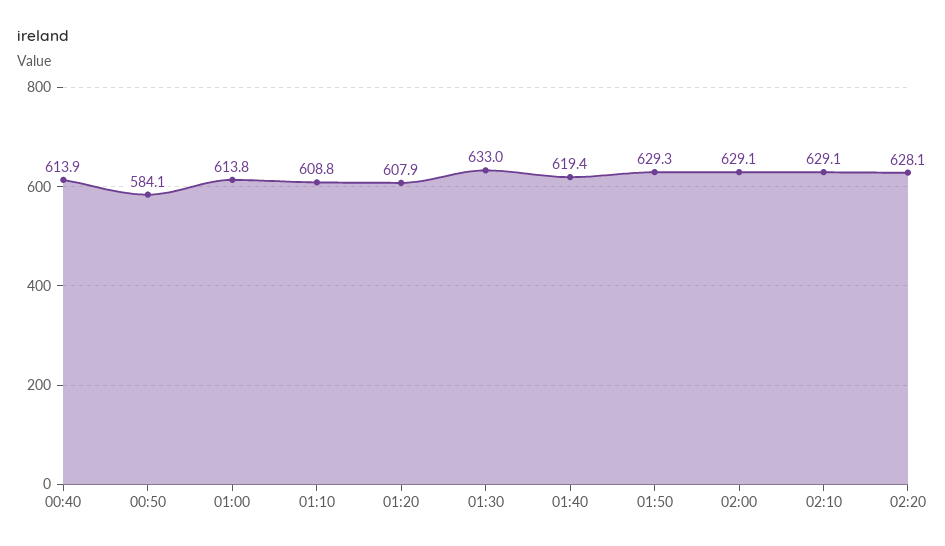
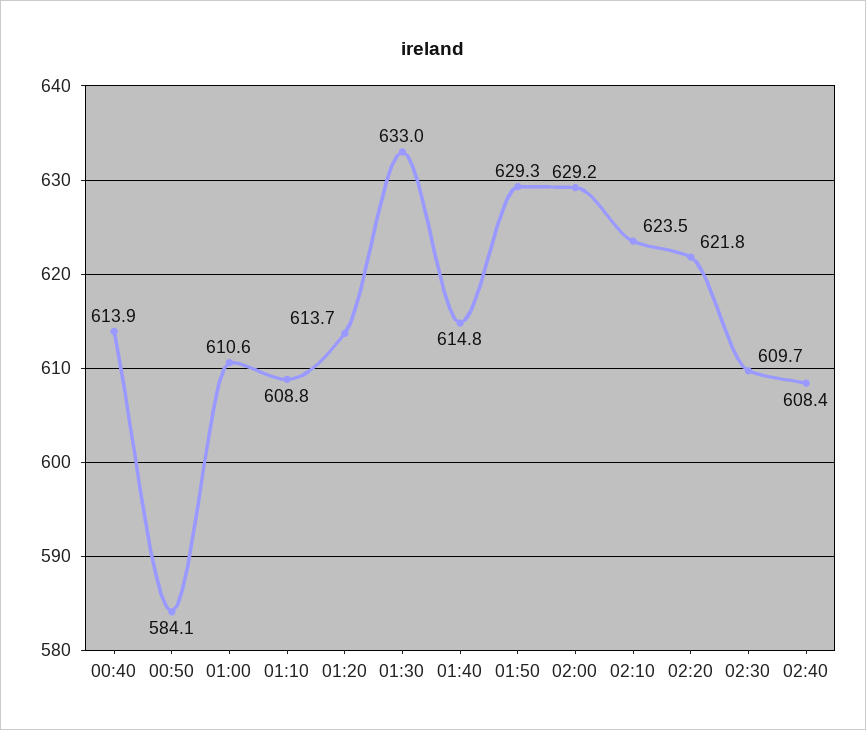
01:00: 613.8 -> 610.6
01:20: 607.9 -> 613.7
01:40: 619.4 -> 614.8
02:00: 629.1 -> 629.2
02:10: 629.1 -> 623.5
02:20: 628.1 -> 621.8
02:30: none -> 609.7
02:40: none -> 608.4

